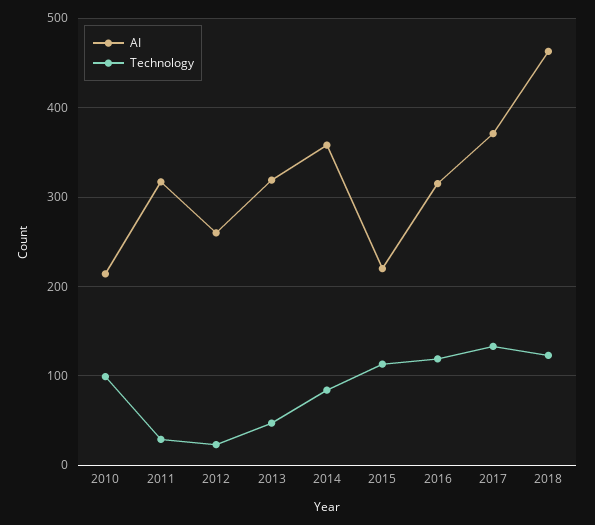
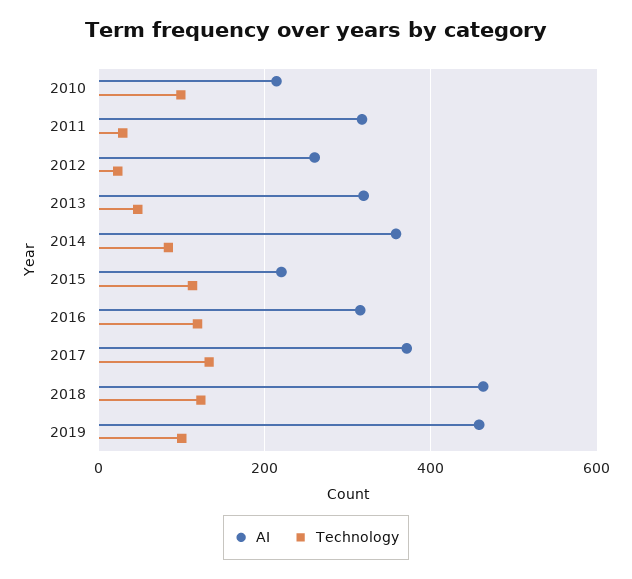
AI, 2019: none -> 460
Technology, 2019: none -> 100

